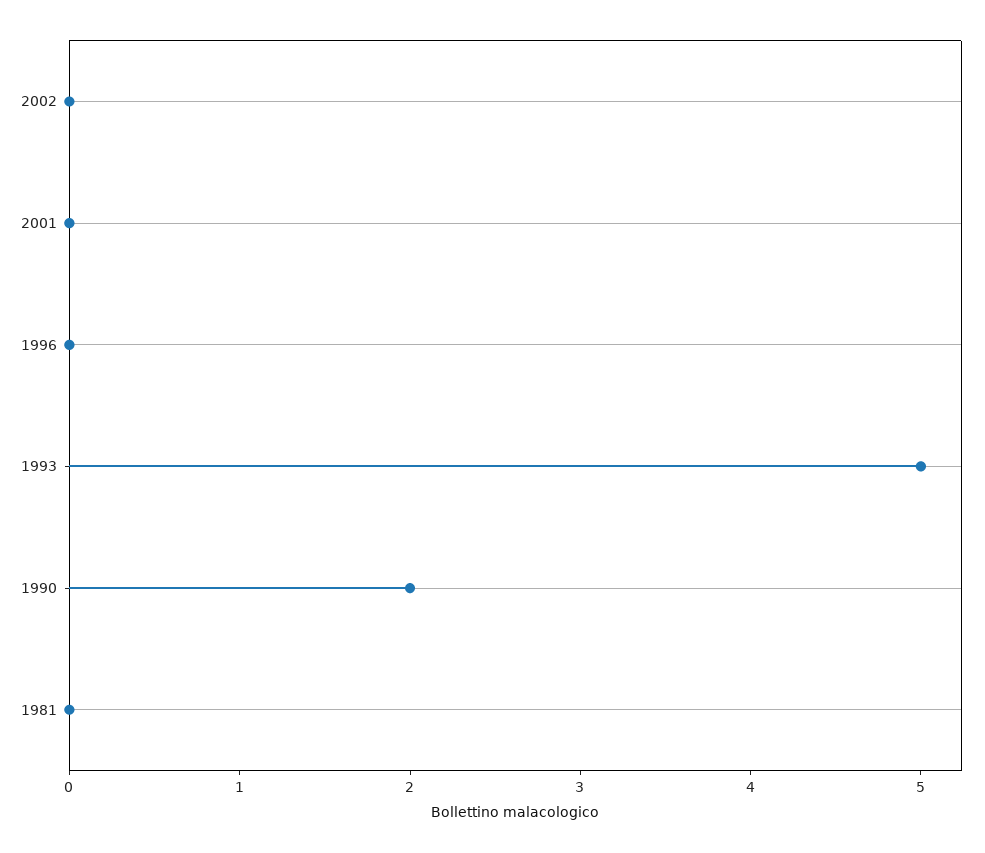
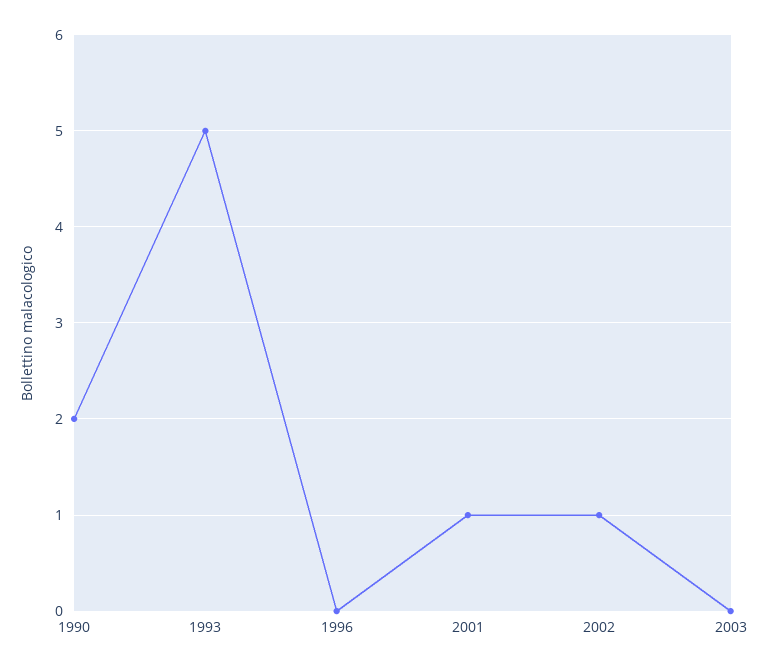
2002: 0 -> 1
2001: 0 -> 1
1981: 0 -> none
2003: none -> 0

